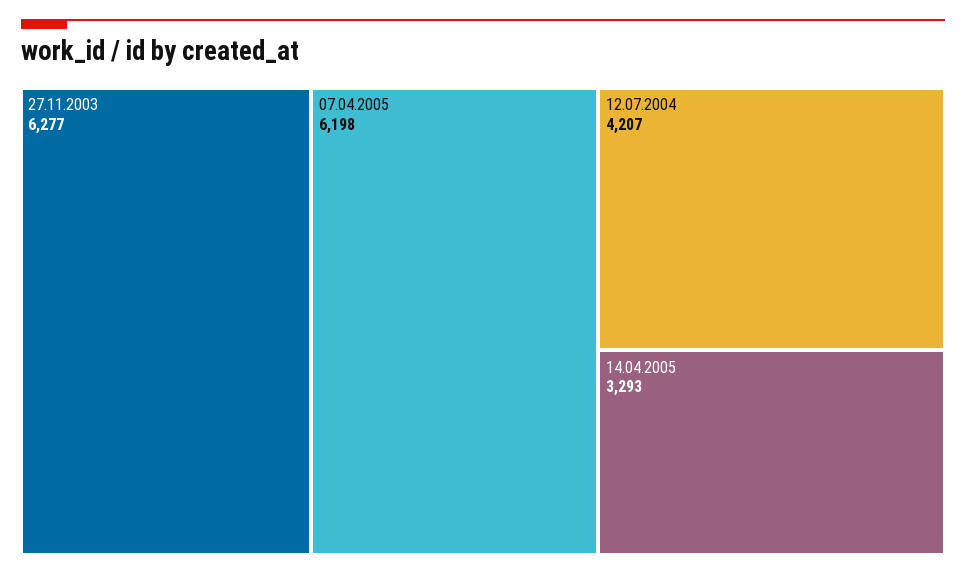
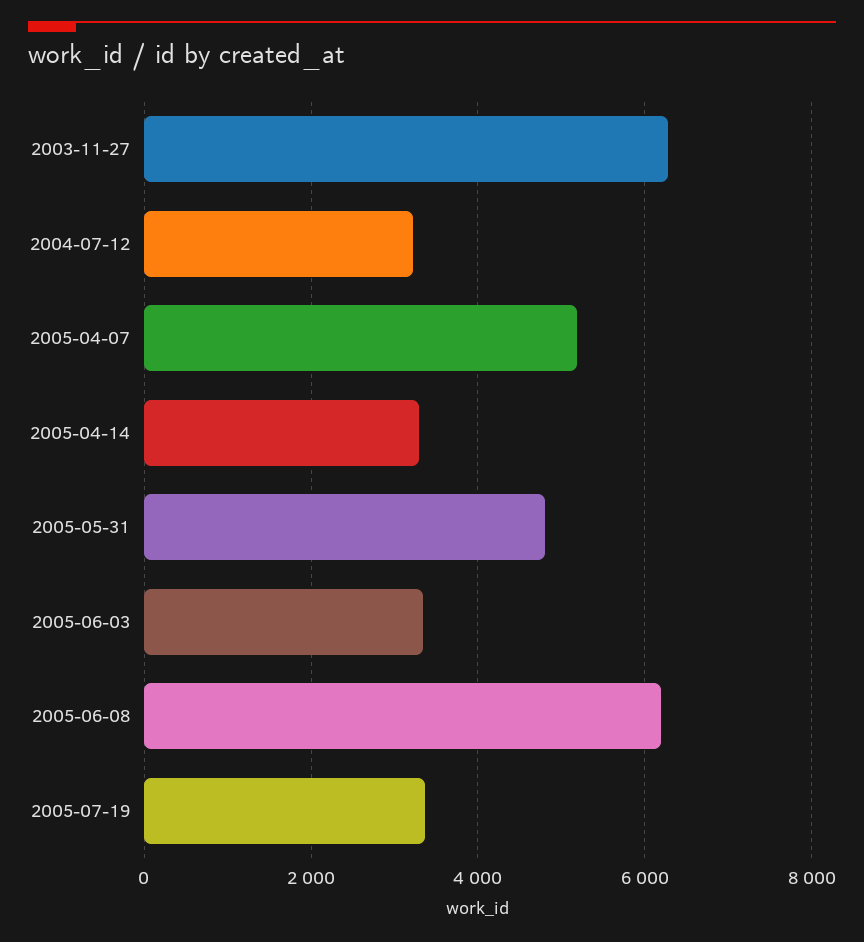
07.04.2005: 6198 -> 5200
12.07.2004: 4207 -> 3200
2005-05-31: none -> 4800
2005-06-03: none -> 3400
2005-06-08: none -> 6200
2005-07-19: none -> 3400

